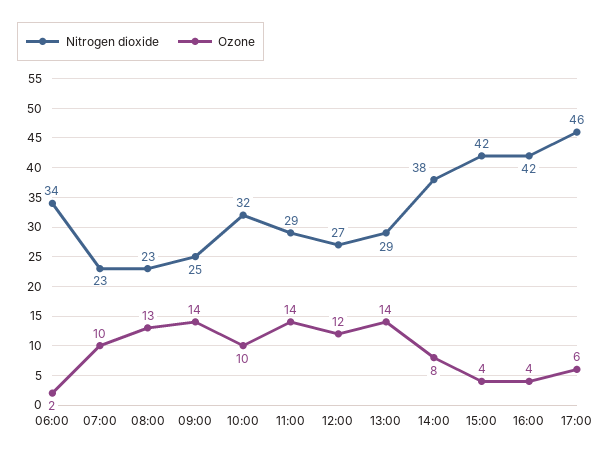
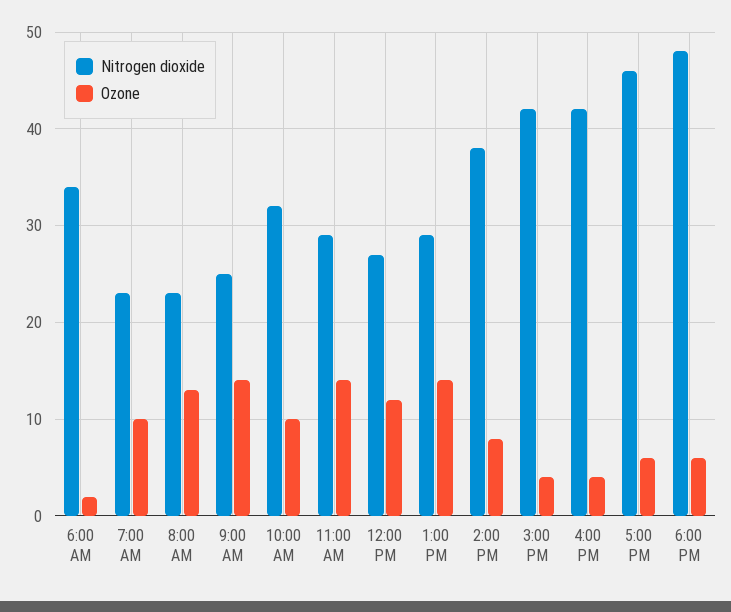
Nitrogen dioxide, 6:00 PM: none -> 48
Ozone, 6:00 PM: none -> 6

